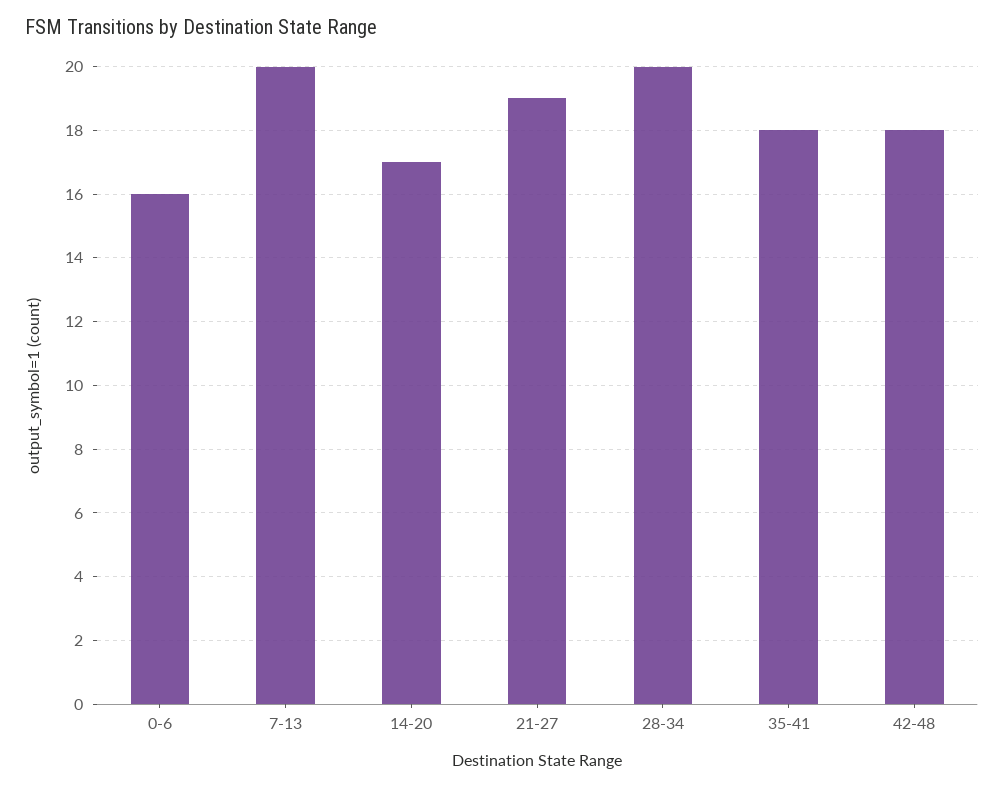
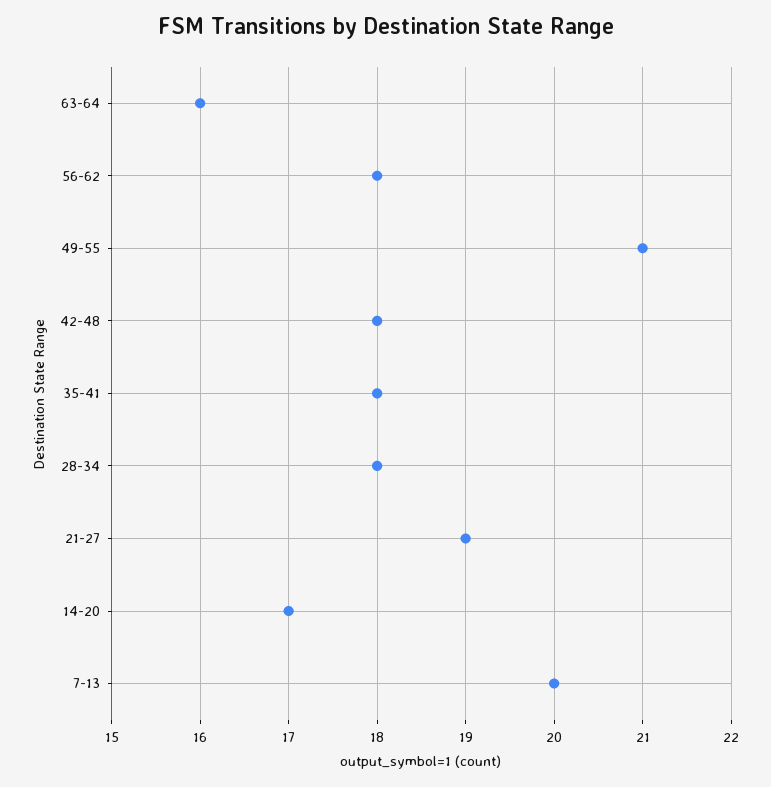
0-6: 16 -> none
28-34: 20 -> 18
63-64: none -> 16
56-62: none -> 18
49-55: none -> 21

